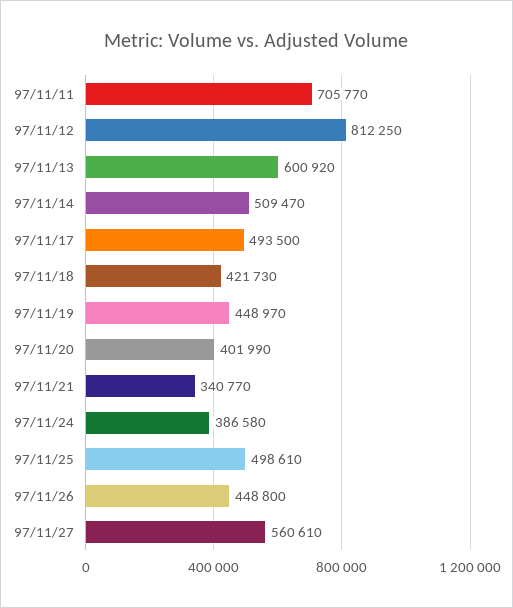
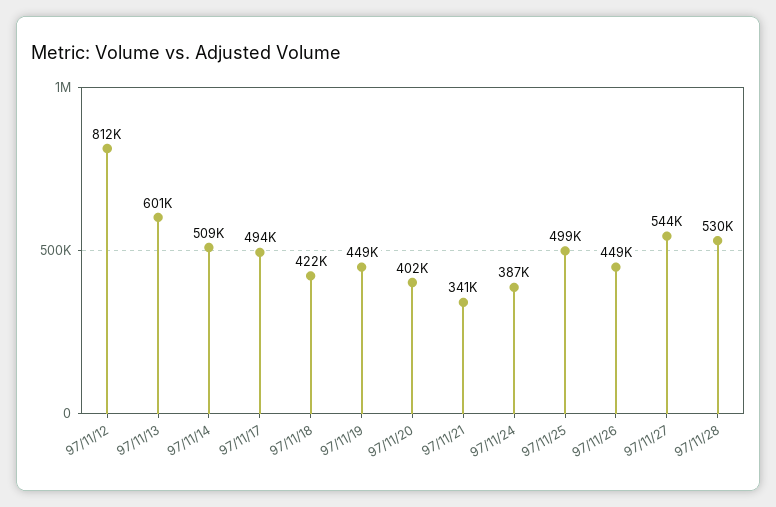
97/11/11: 705770 -> none
97/11/27: 560610 -> 544000
97/11/28: none -> 530000

